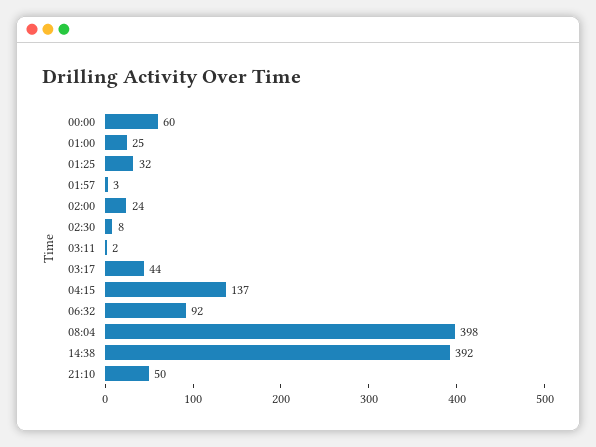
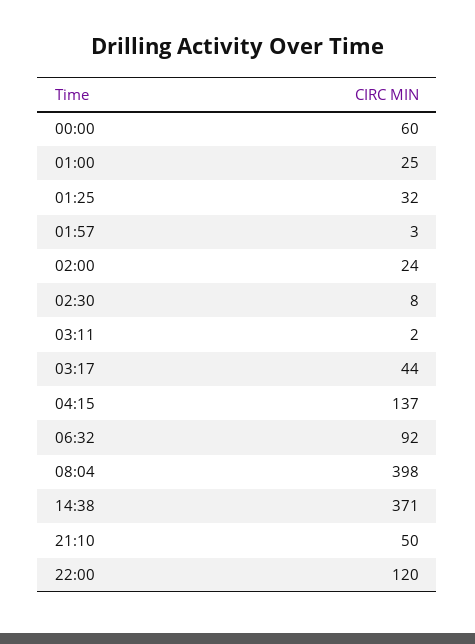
14:38: 392 -> 371
22:00: none -> 120

